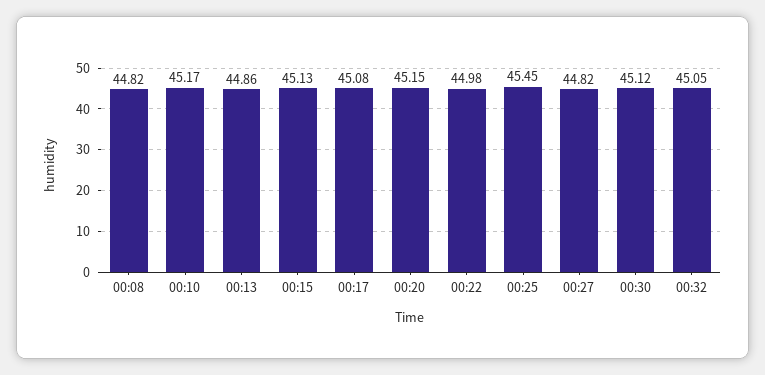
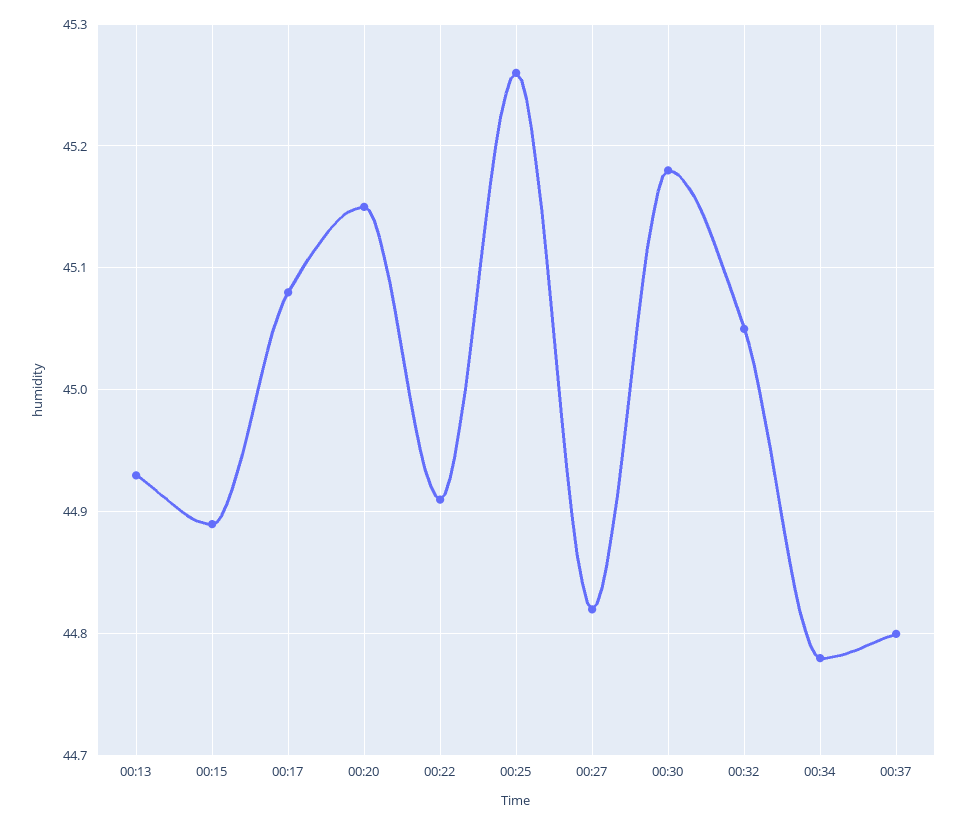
00:08: 44.82 -> none
00:10: 45.17 -> none
00:13: 44.86 -> 44.93
00:15: 45.13 -> 44.89
00:22: 44.98 -> 44.91
00:25: 45.45 -> 45.26
00:30: 45.12 -> 45.18
00:34: none -> 44.78
00:37: none -> 44.8

